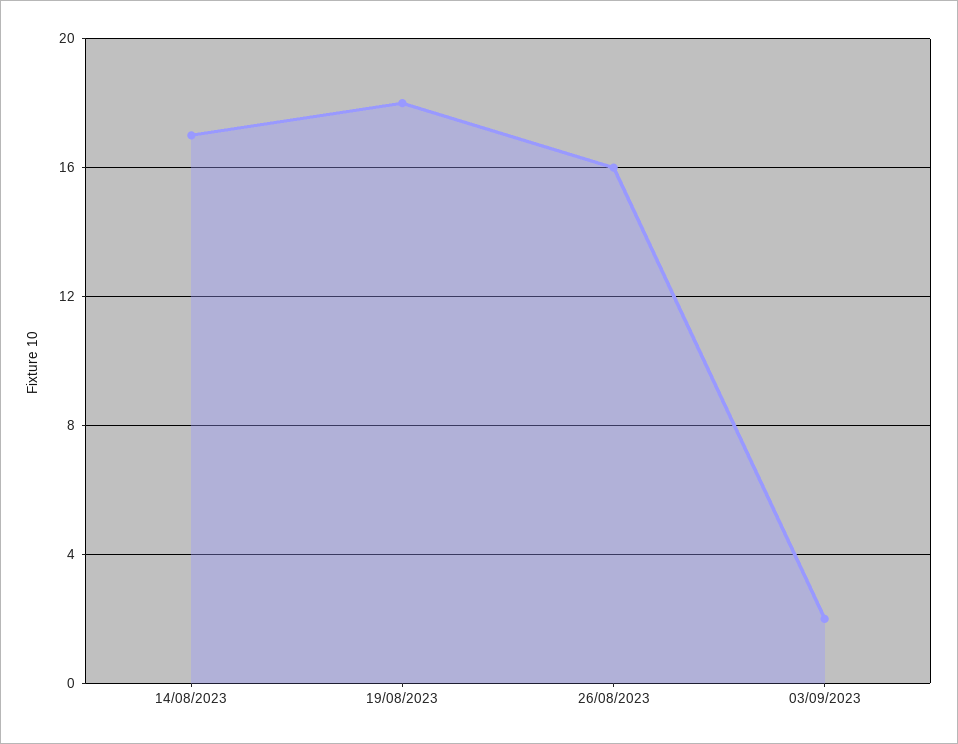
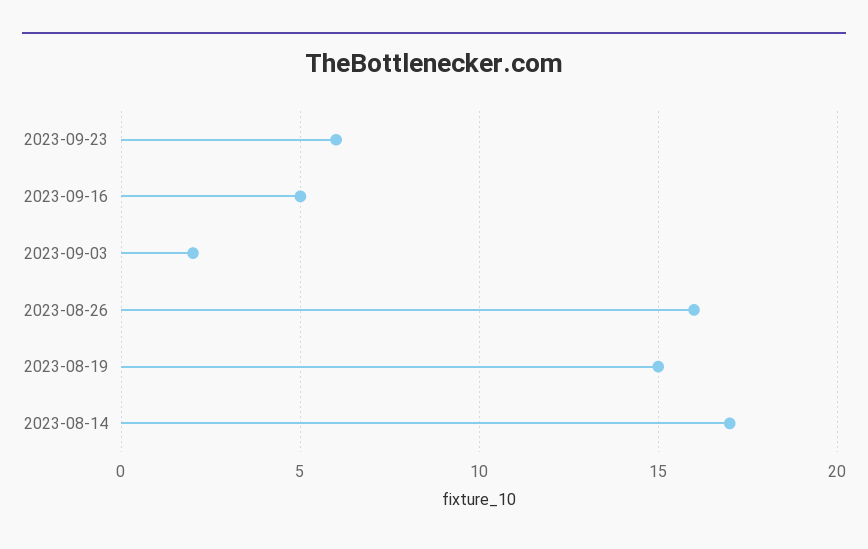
19/08/2023: 18 -> 15
2023-09-23: none -> 6
2023-09-16: none -> 5

